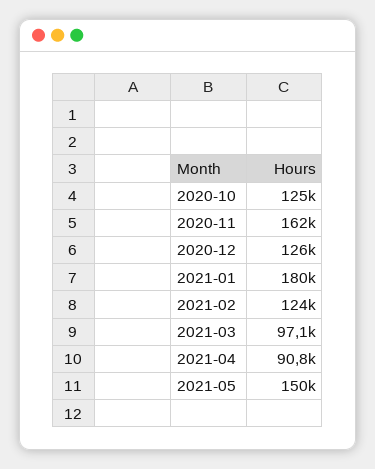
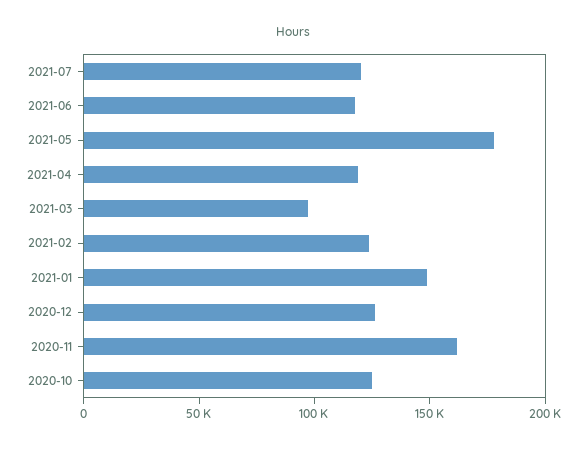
2021-01: 180000 -> 150000
2021-04: 90800 -> 120000
2021-05: 150000 -> 180000
2021-07: none -> 120000
2021-06: none -> 120000

